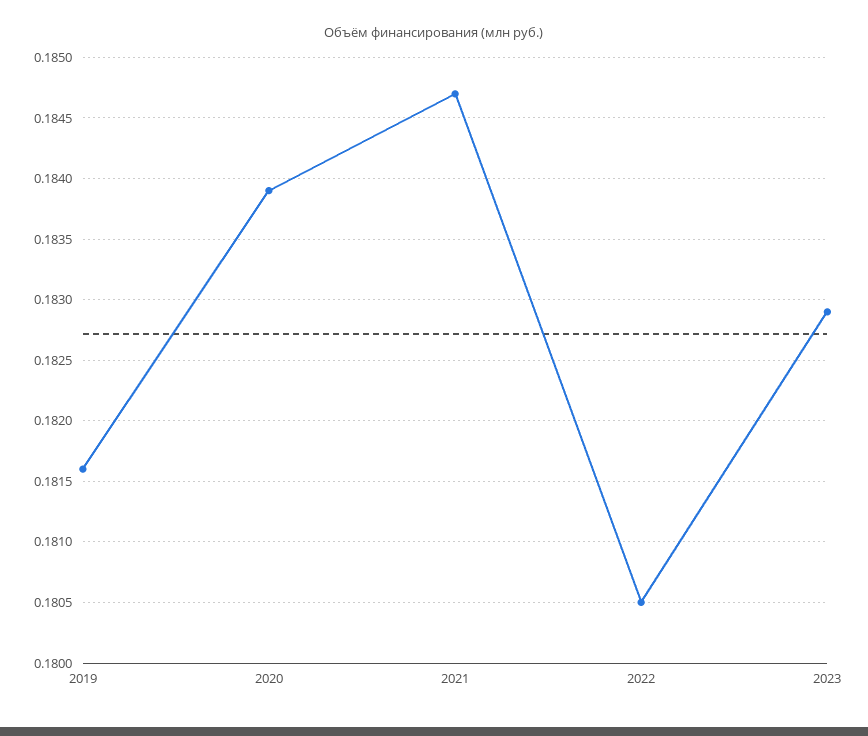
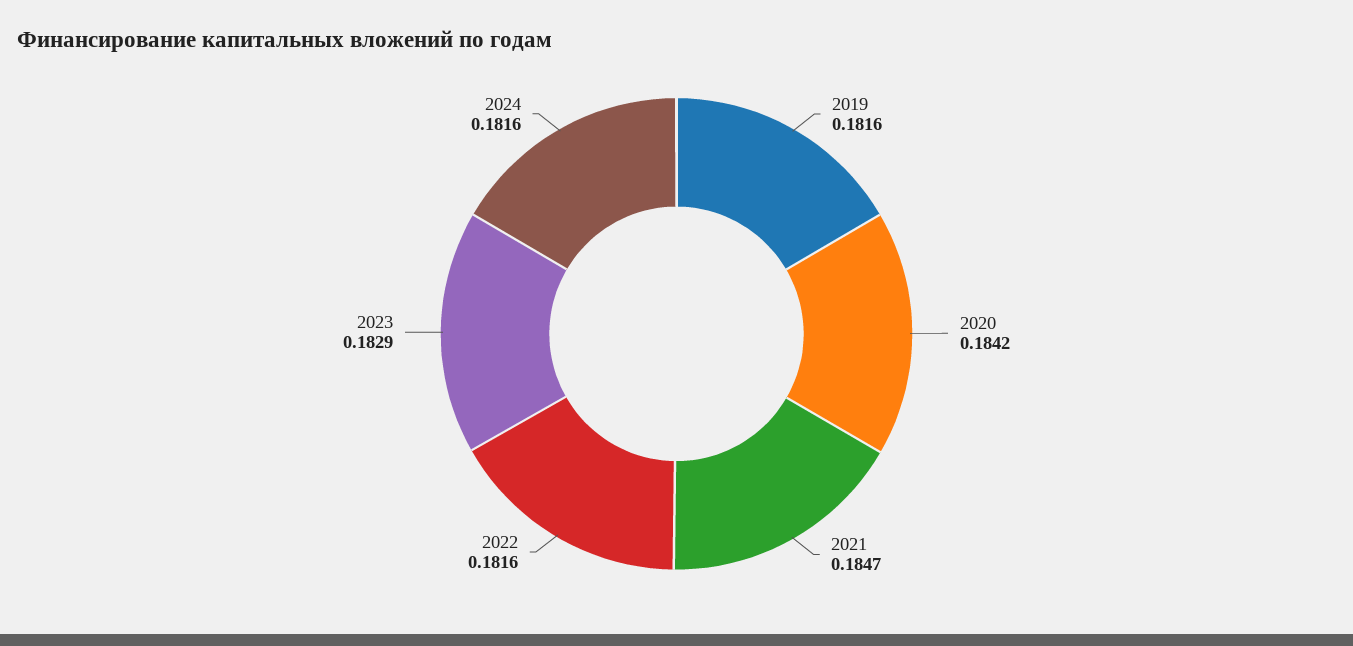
2020: 0.1839 -> 0.1842
2022: 0.1805 -> 0.1816
2024: none -> 0.1816

